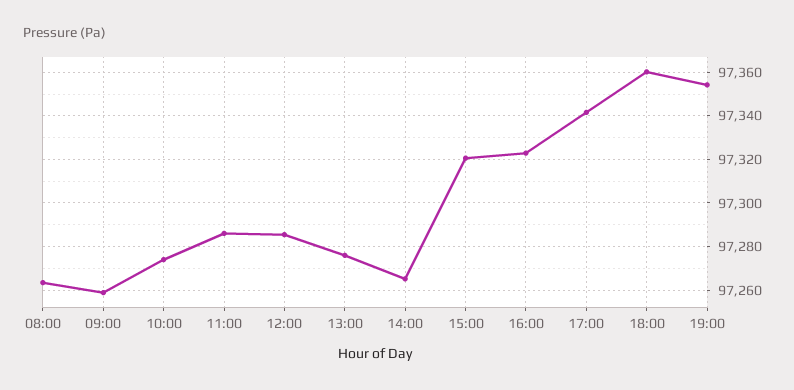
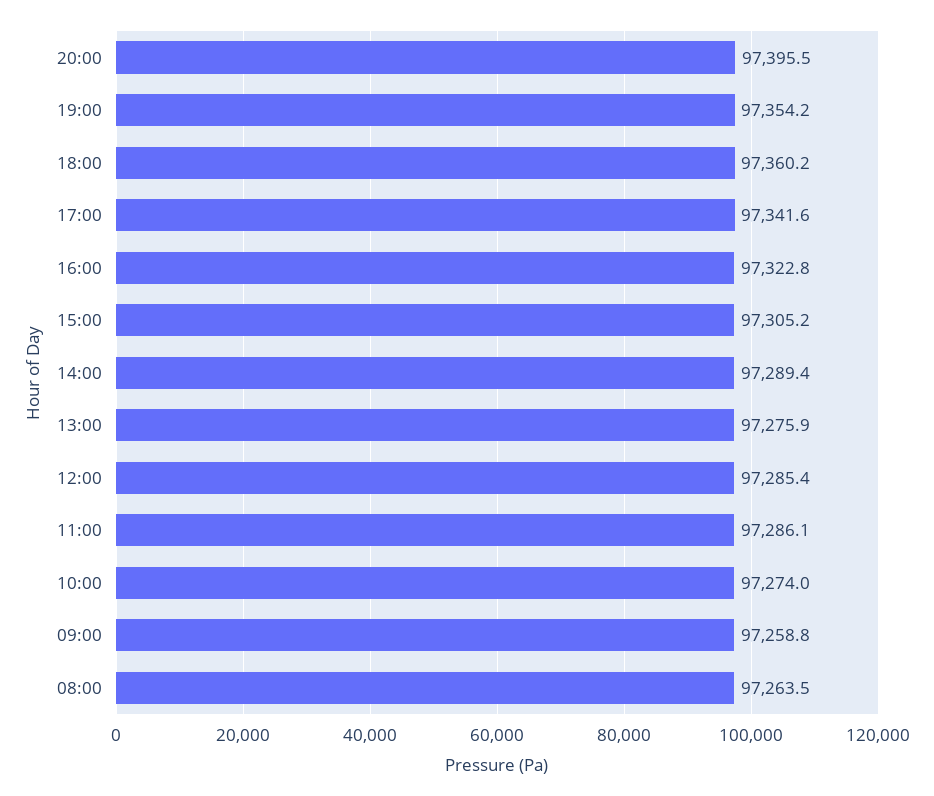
14:00: 97265 -> 97289.4
15:00: 97320 -> 97305.2
20:00: none -> 97395.5

